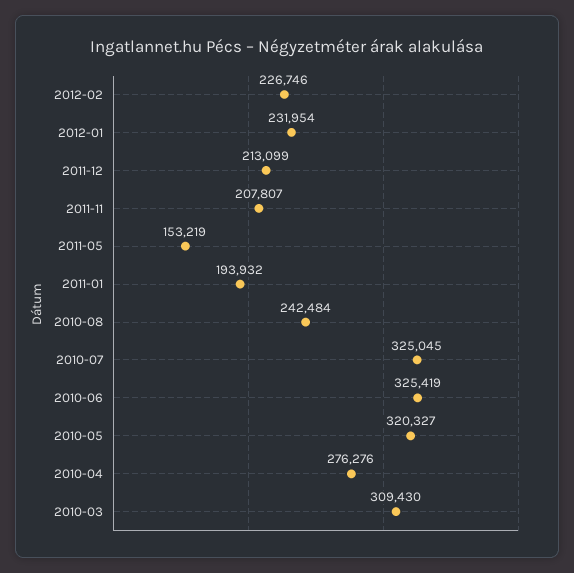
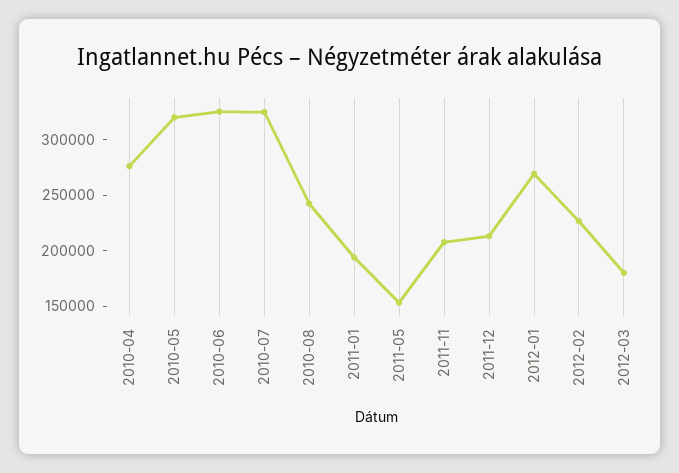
2012-01: 231954 -> 270000
2010-03: 309430 -> none
2012-03: none -> 180000

